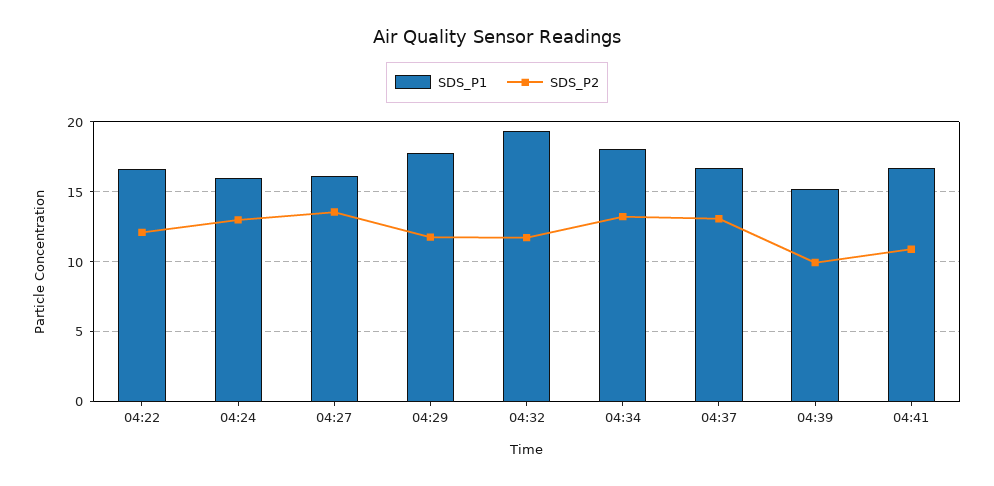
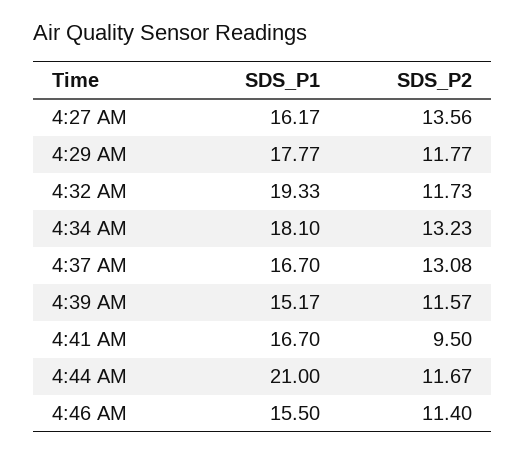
SDS_P1, 04:22: 16.5 -> none
SDS_P2, 04:22: 12 -> none
SDS_P1, 04:24: 16 -> none
SDS_P2, 04:24: 13 -> none
SDS_P2, 04:39: 10 -> 11.57
SDS_P2, 04:41: 11 -> 9.5
SDS_P1, 4:44 AM: none -> 21
SDS_P2, 4:44 AM: none -> 11.67
SDS_P1, 4:46 AM: none -> 15.5
SDS_P2, 4:46 AM: none -> 11.4

